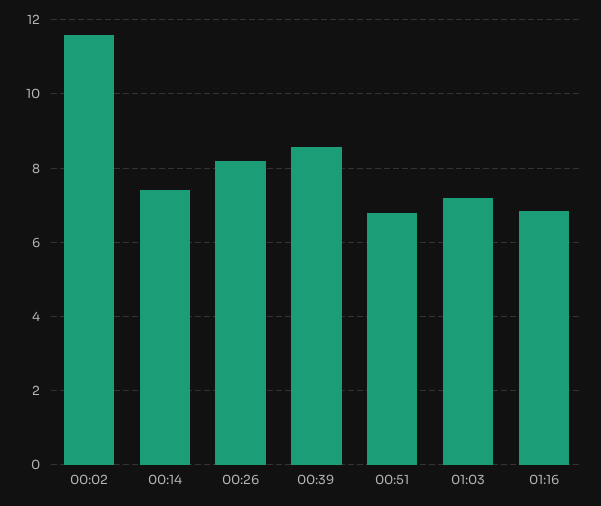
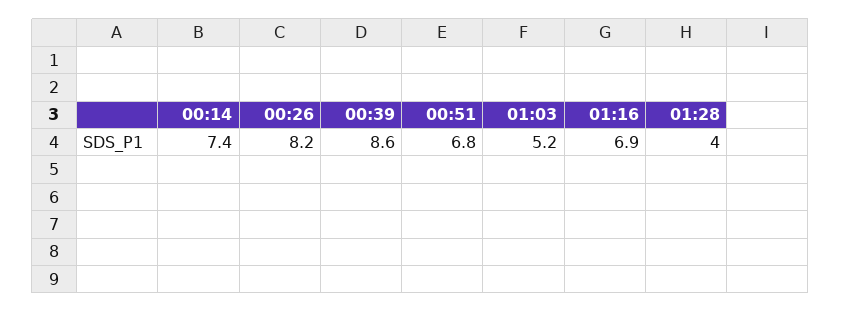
00:02: 11.6 -> none
01:03: 7.2 -> 5.2
01:28: none -> 4

